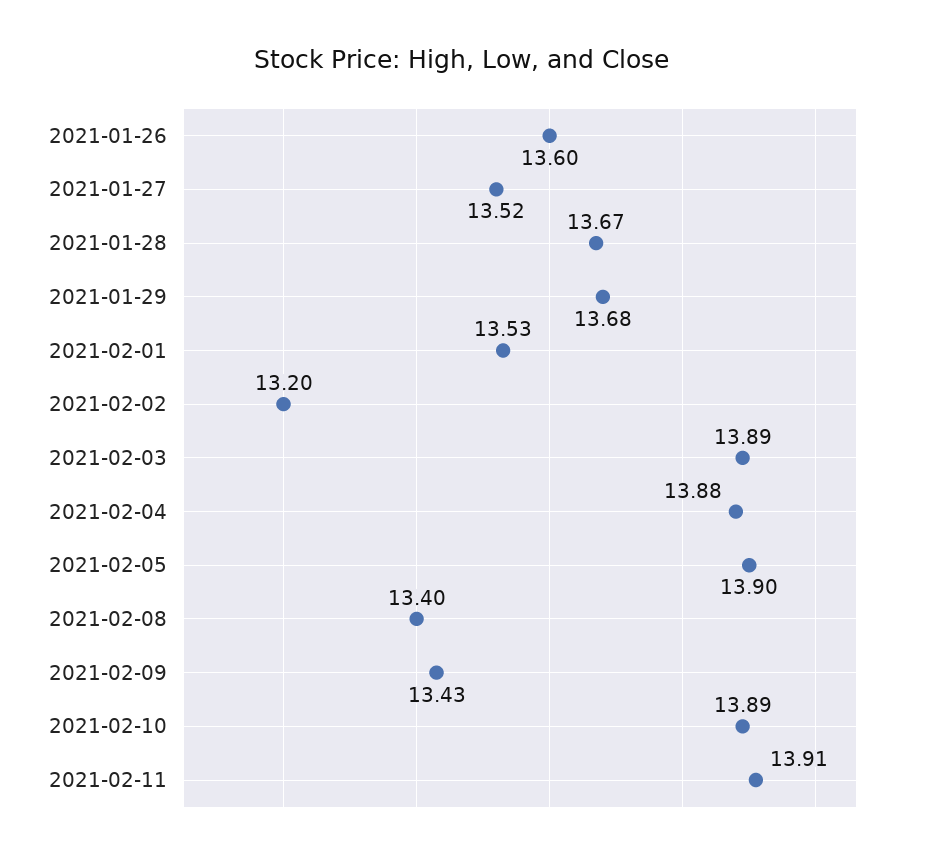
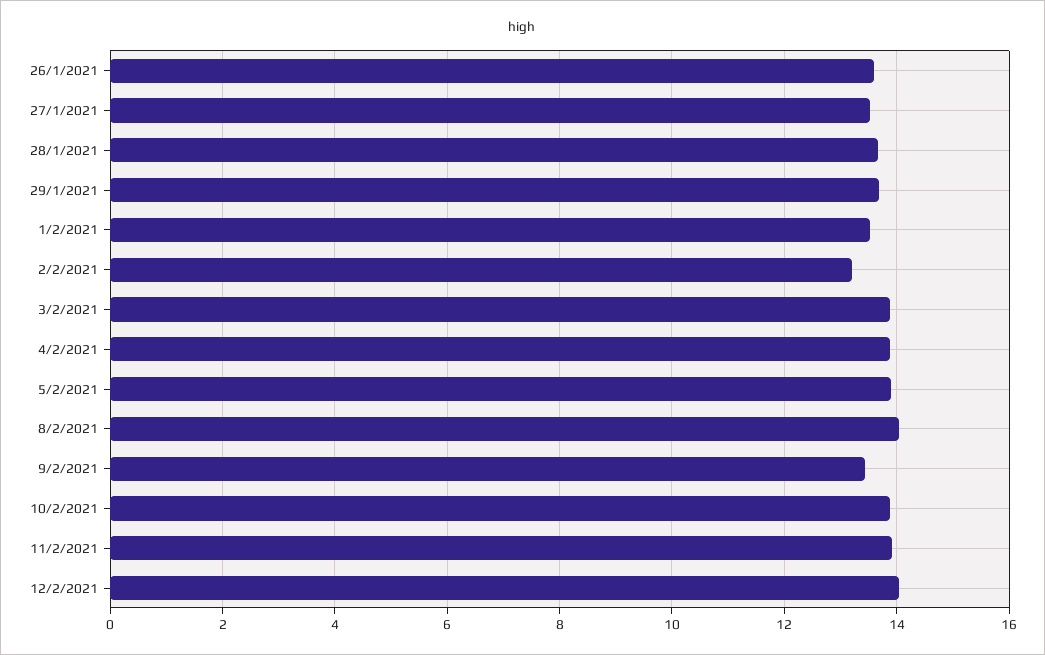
2021-02-08: 13.4 -> 14
12/2/2021: none -> 14

